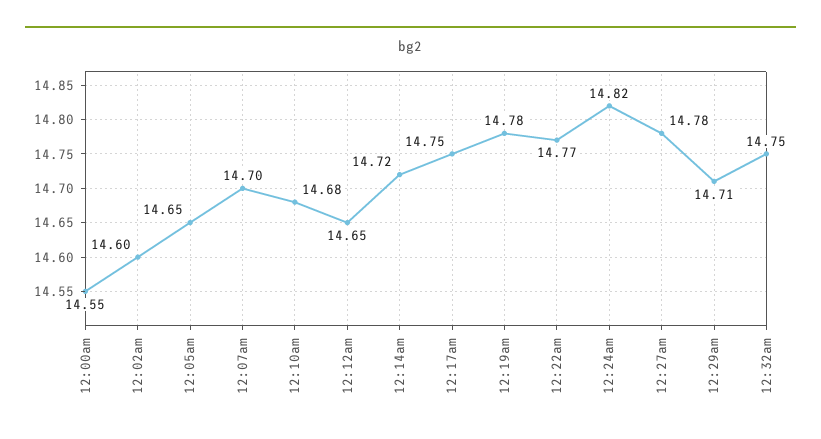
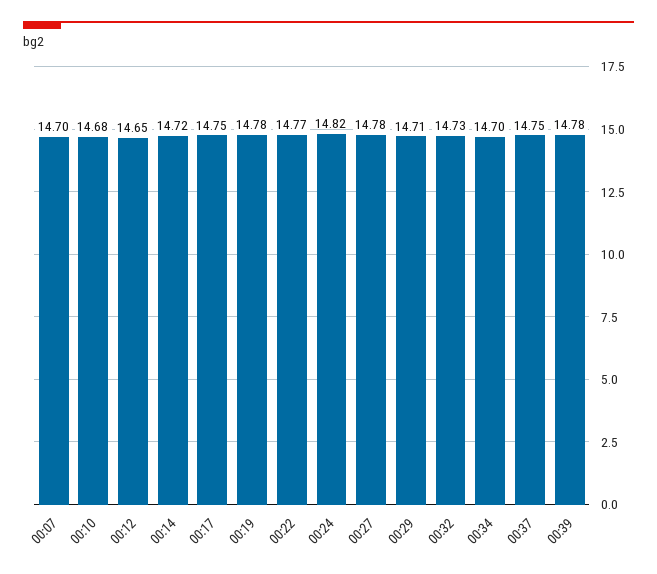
12:00am: 14.55 -> none
12:02am: 14.6 -> none
12:05am: 14.65 -> none
12:32am: 14.75 -> 14.73
00:34: none -> 14.7
00:37: none -> 14.75
00:39: none -> 14.78

